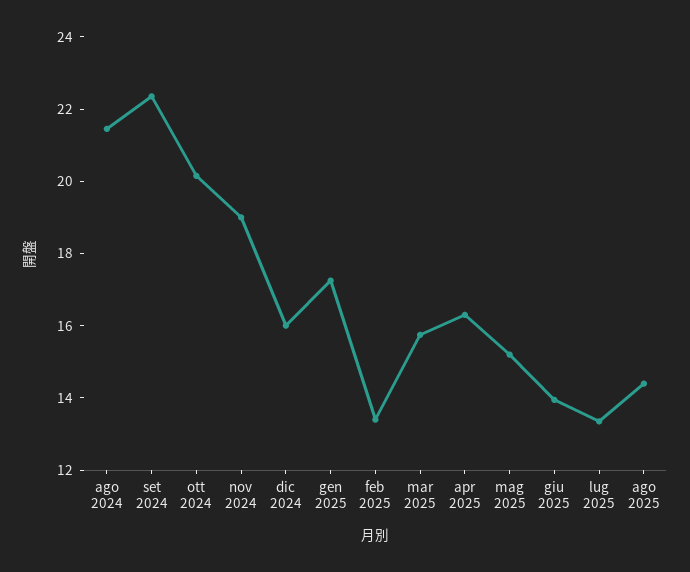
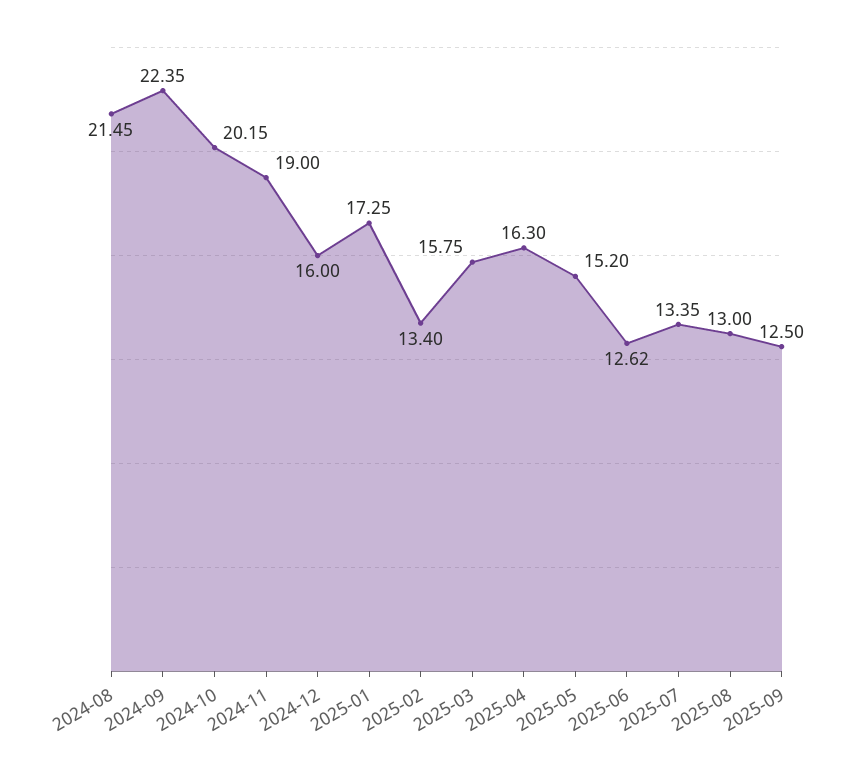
giu 2025: 14 -> 12.62
ago 2025: 14.5 -> 13
2025-09: none -> 12.5

